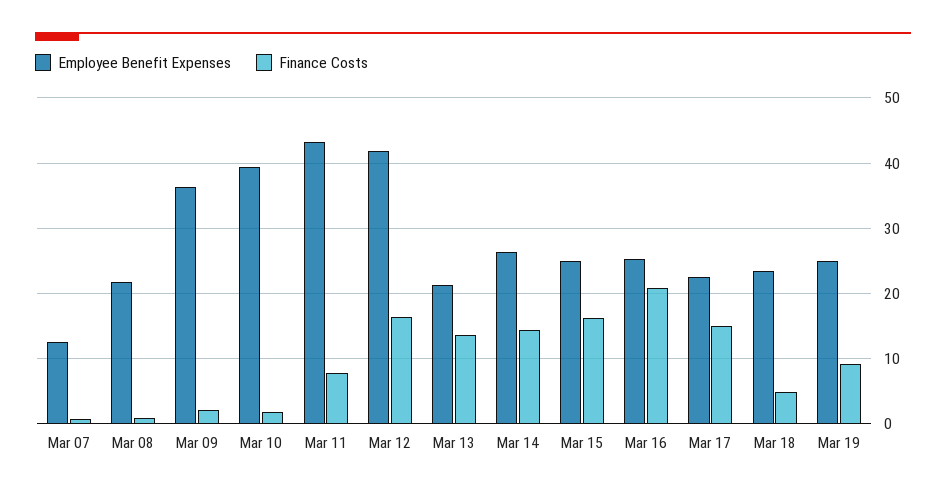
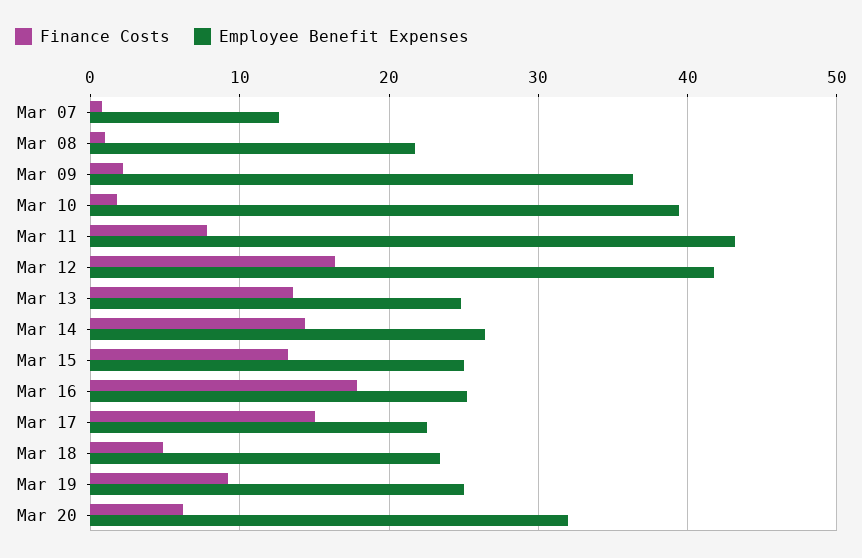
Employee Benefit Expenses, Mar 13: 21 -> 25
Finance Costs, Mar 15: 16 -> 13
Finance Costs, Mar 16: 21 -> 18
Finance Costs, Mar 20: none -> 6
Employee Benefit Expenses, Mar 20: none -> 32

